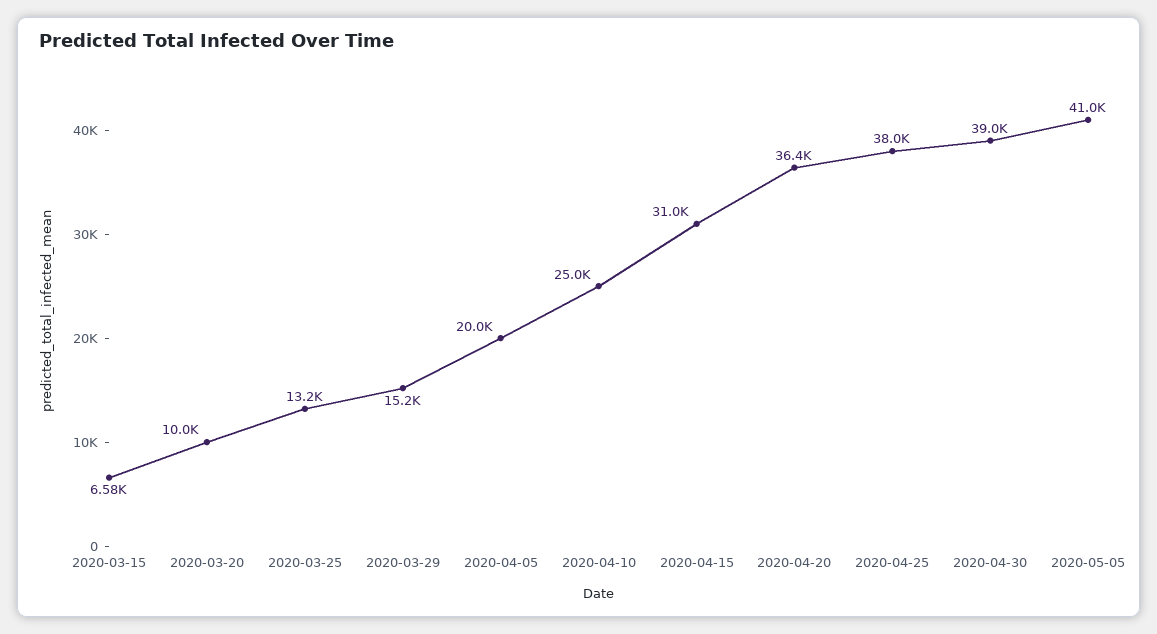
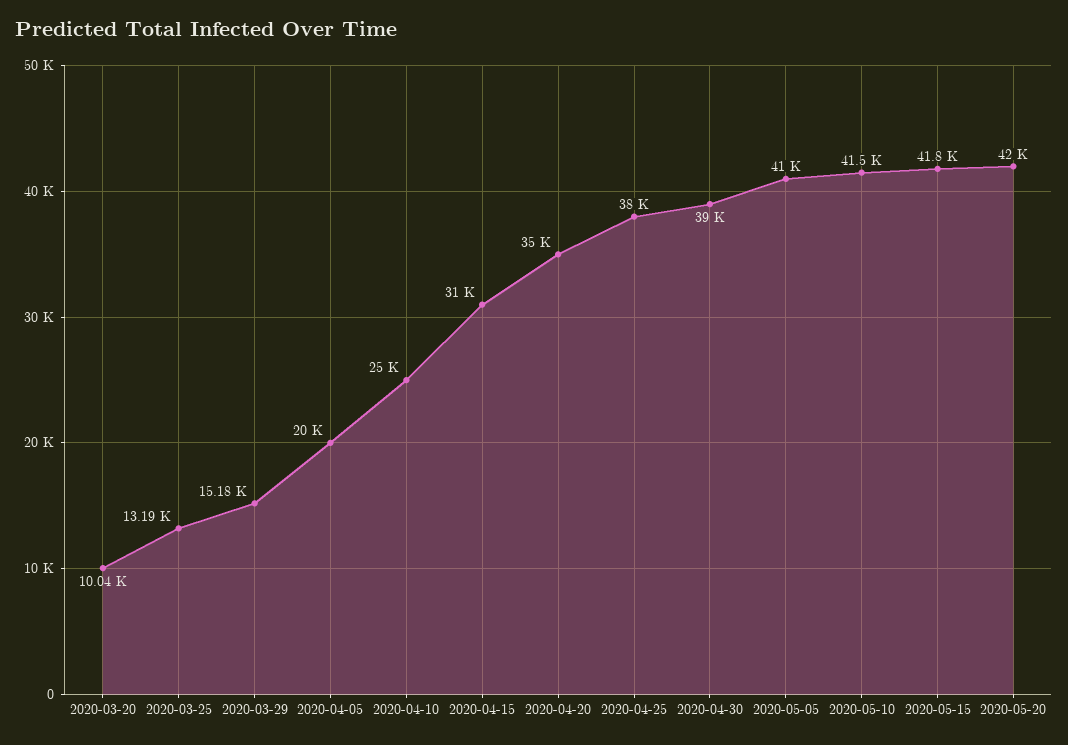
2020-03-15: 6580 -> none
2020-04-20: 36400 -> 35000
2020-05-10: none -> 41500
2020-05-15: none -> 41800
2020-05-20: none -> 42000

